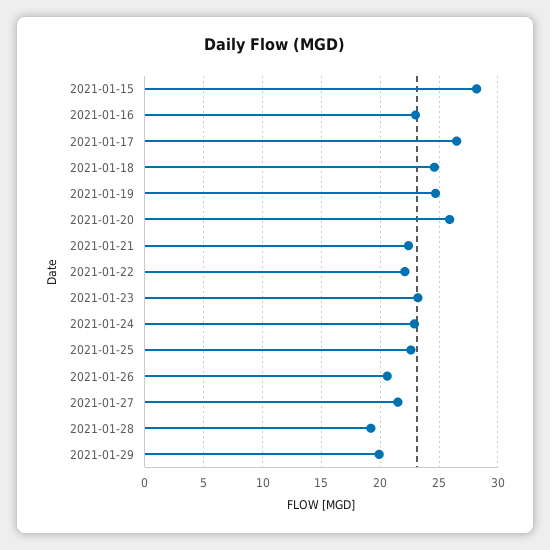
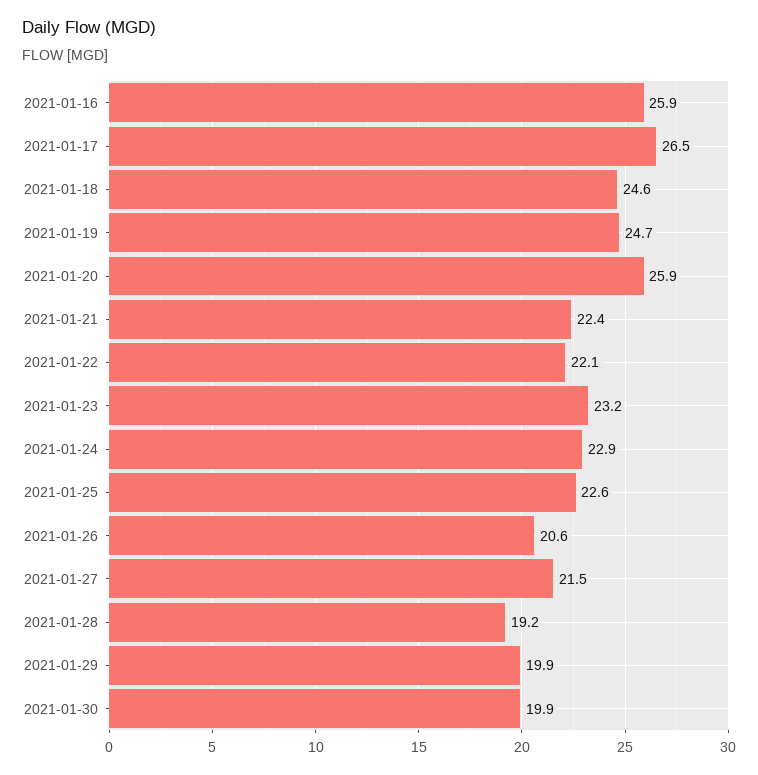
2021-01-15: 28 -> none
2021-01-16: 23 -> 25.9
2021-01-30: none -> 19.9

